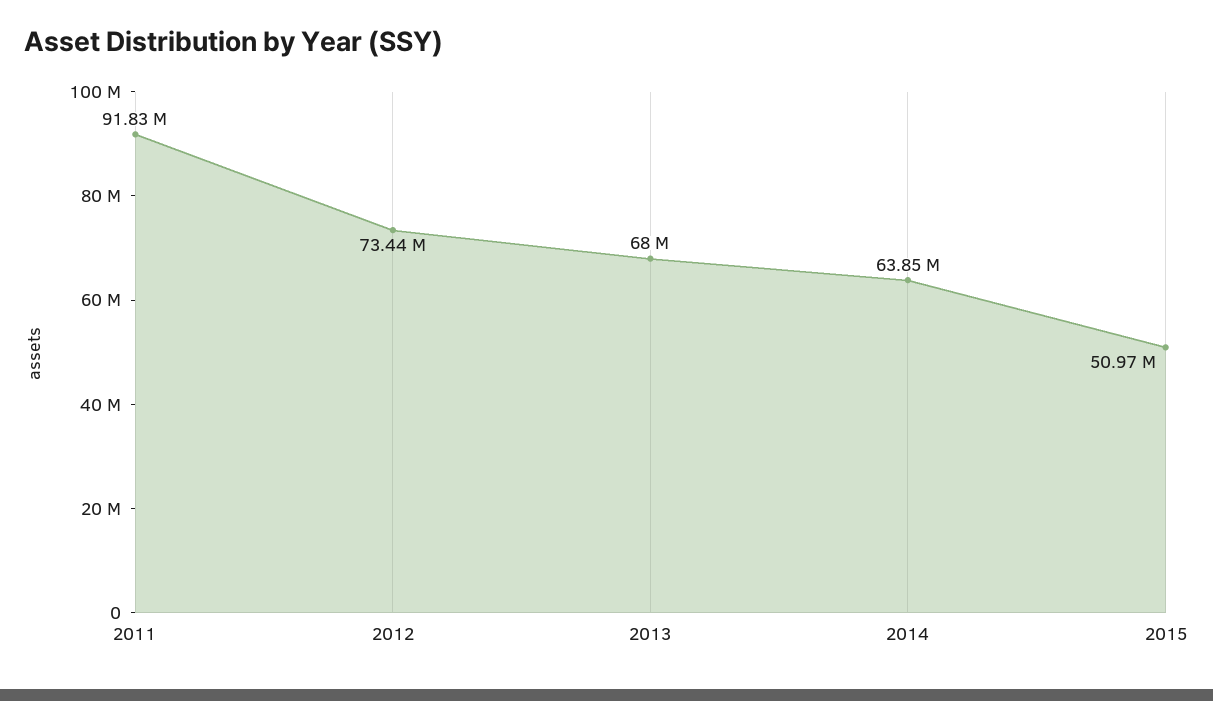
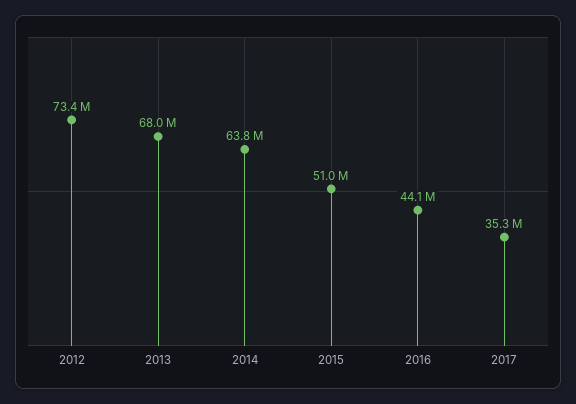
2011: 91830000 -> none
2016: none -> 44100000
2017: none -> 35300000

